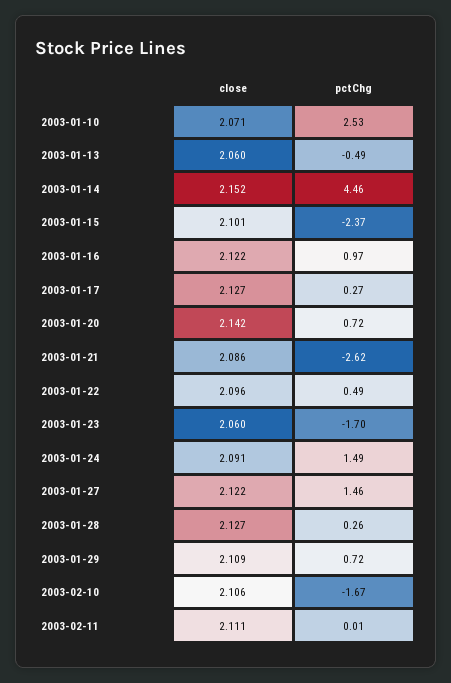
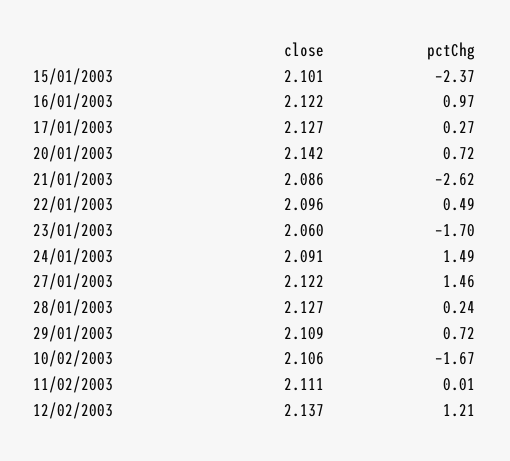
close, 2003-01-10: 2.071 -> none
pctChg, 2003-01-10: 2.53 -> none
close, 2003-01-13: 2.06 -> none
pctChg, 2003-01-13: -0.49 -> none
close, 2003-01-14: 2.152 -> none
pctChg, 2003-01-14: 4.46 -> none
pctChg, 2003-01-28: 0.26 -> 0.24
close, 12/02/2003: none -> 2.137
pctChg, 12/02/2003: none -> 1.21

